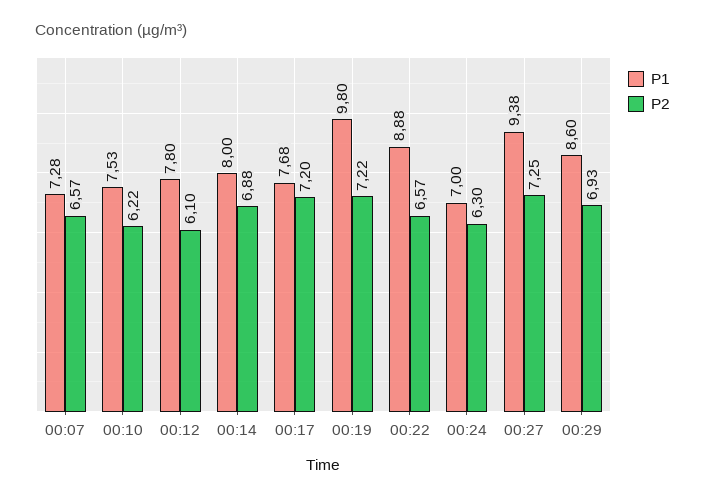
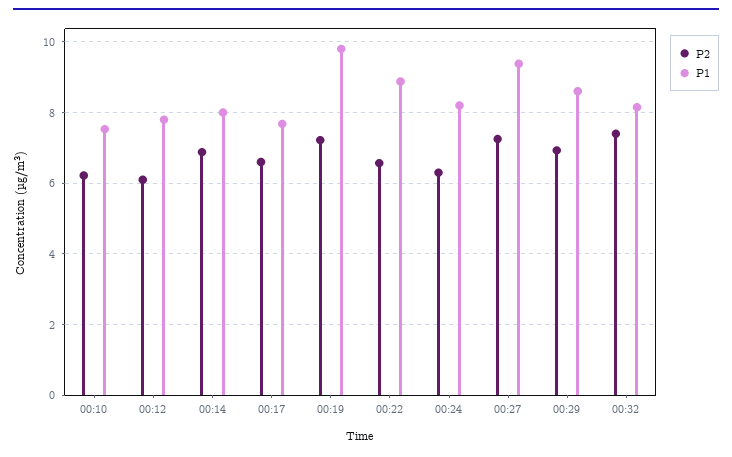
P1, 00:07: 7.28 -> none
P2, 00:07: 6.57 -> none
P2, 00:17: 7.2 -> 6.6
P1, 00:24: 7 -> 8.2
P2, 00:32: none -> 7.4
P1, 00:32: none -> 8.2

